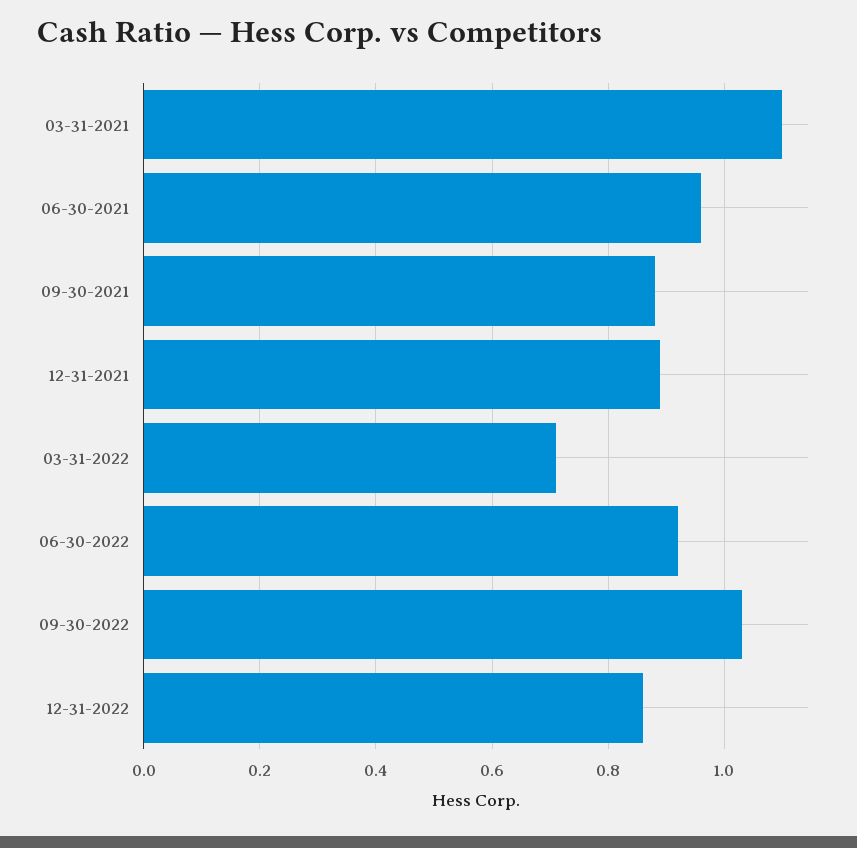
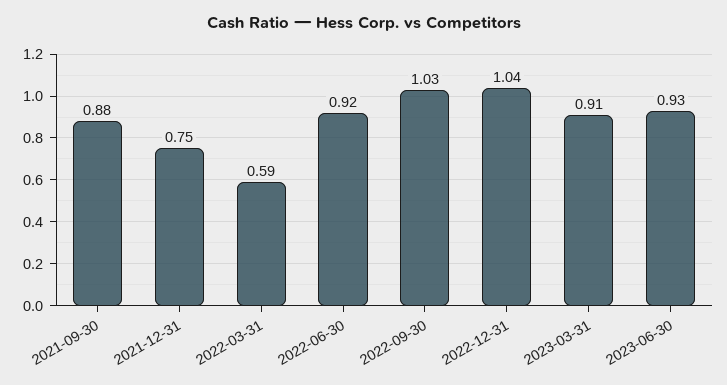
03-31-2021: 1.1 -> none
06-30-2021: 0.95 -> none
12-31-2021: 0.9 -> 0.75
03-31-2022: 0.7 -> 0.59
12-31-2022: 0.85 -> 1.04
2023-03-31: none -> 0.91
2023-06-30: none -> 0.93

